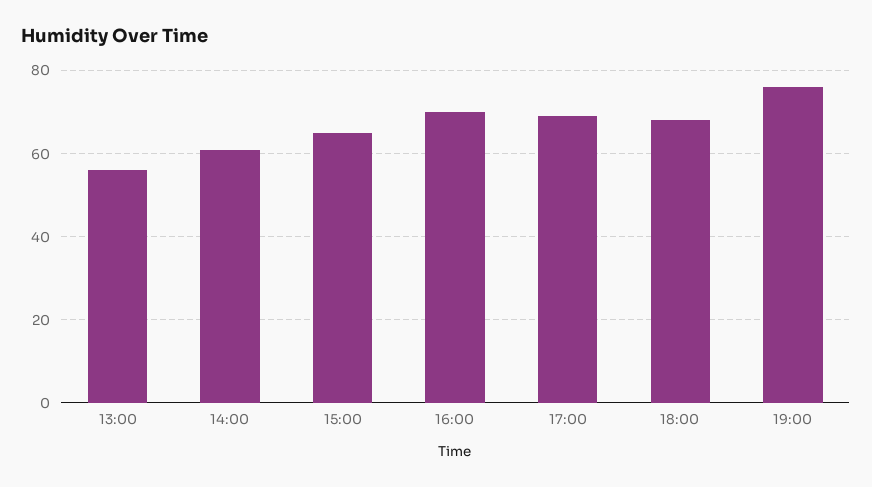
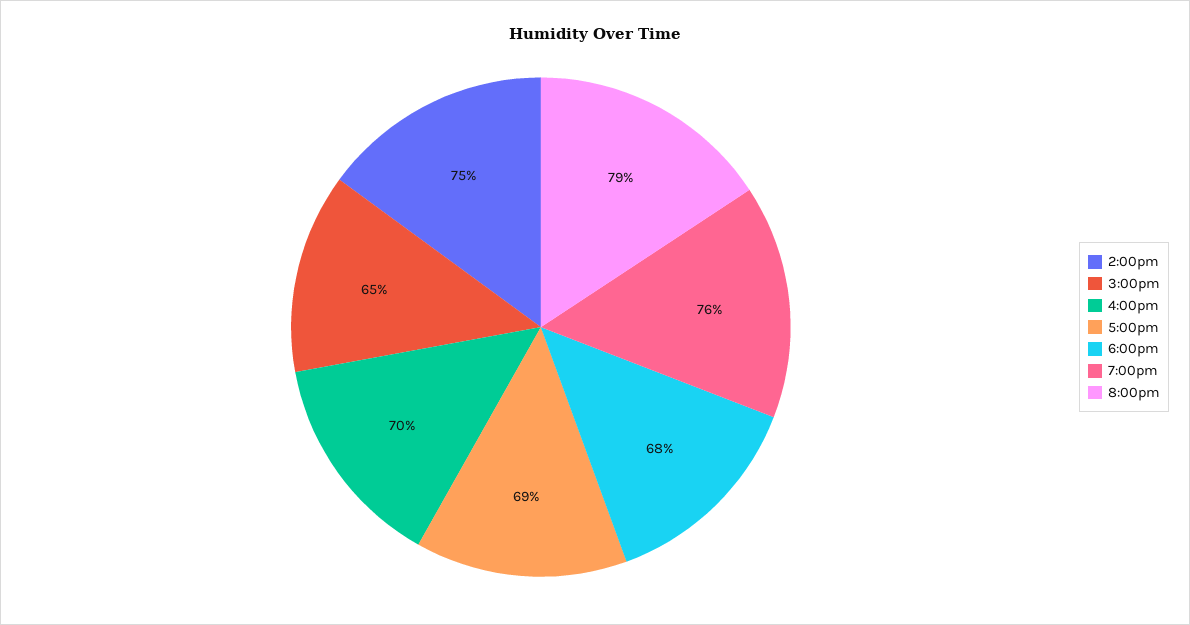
13:00: 55 -> none
14:00: 60 -> 75
8:00pm: none -> 79

